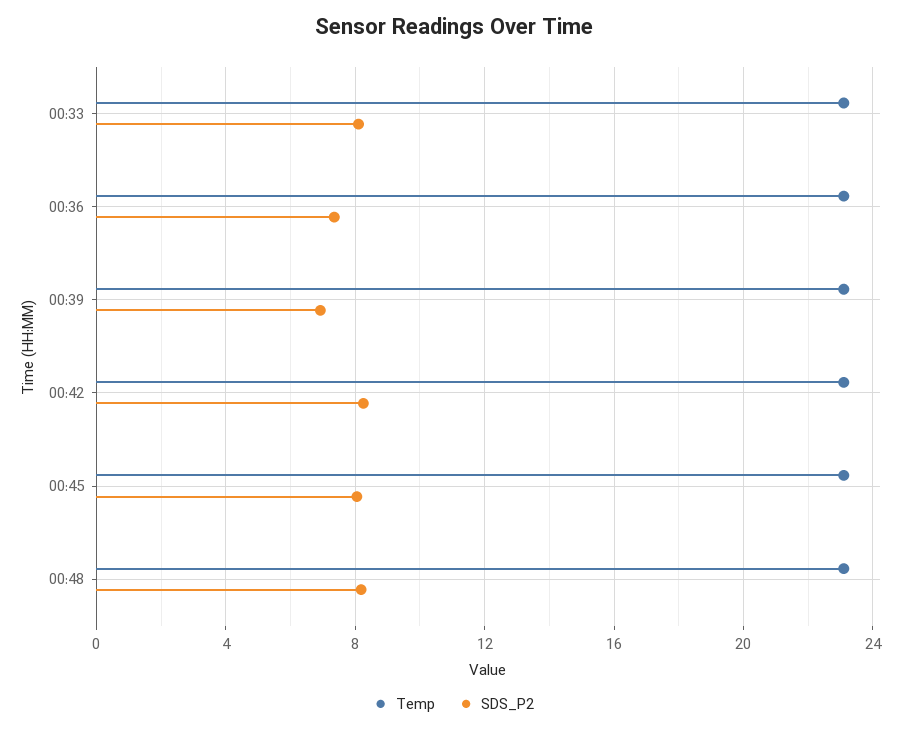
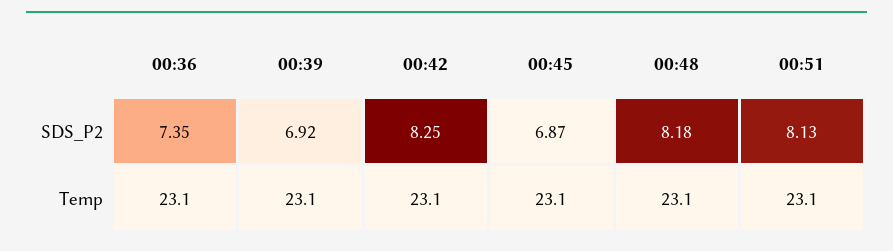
Temp, 00:33: 23 -> none
SDS_P2, 00:33: 8 -> none
SDS_P2, 00:45: 8 -> 6.87
SDS_P2, 00:51: none -> 8.13
Temp, 00:51: none -> 23.1

